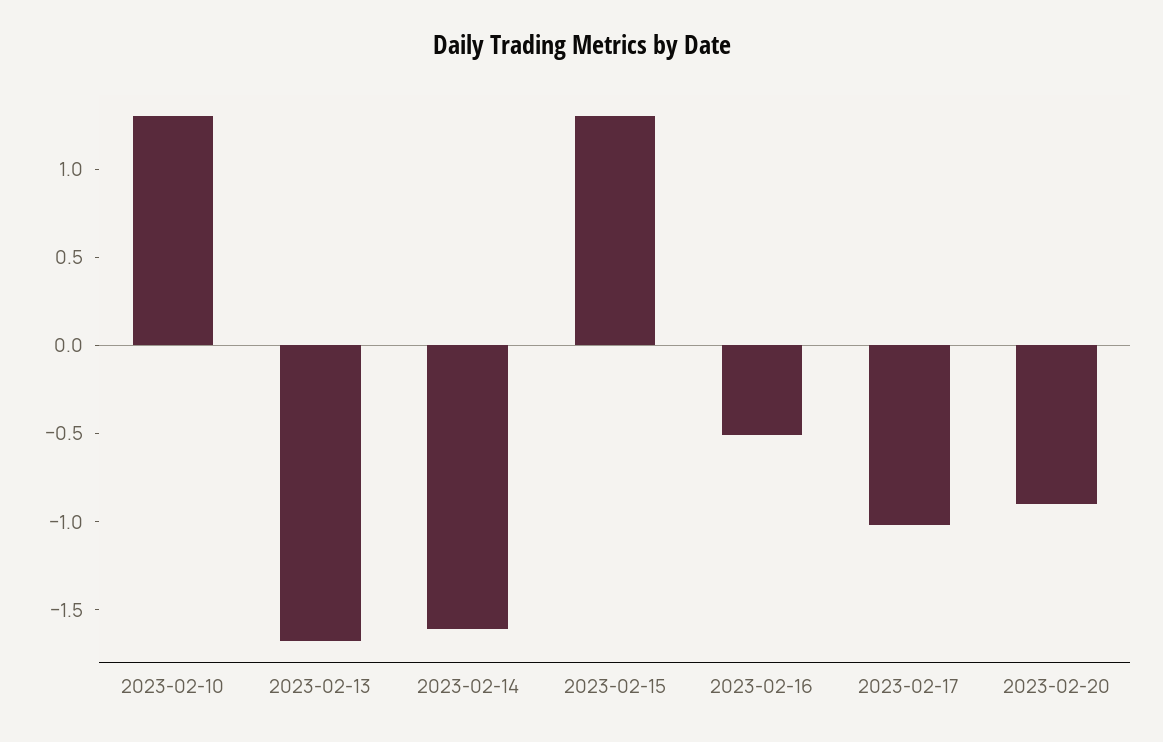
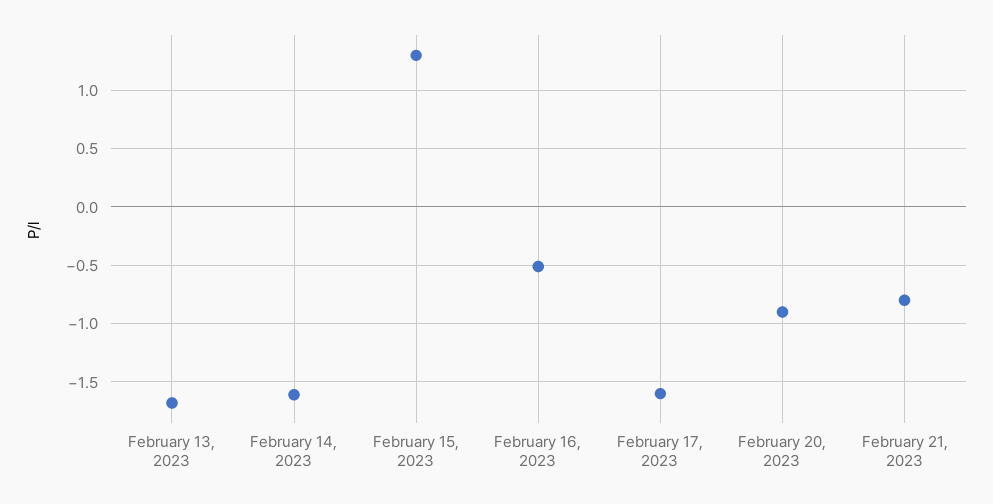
2023-02-10: 1.3 -> none
2023-02-17: -1 -> -1.6
February 21, 2023: none -> -0.8

